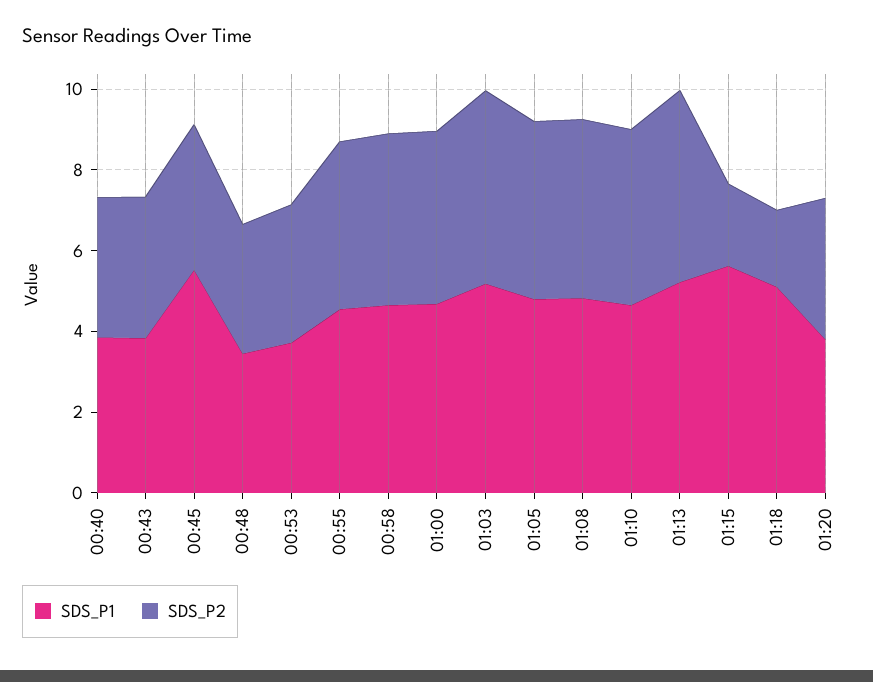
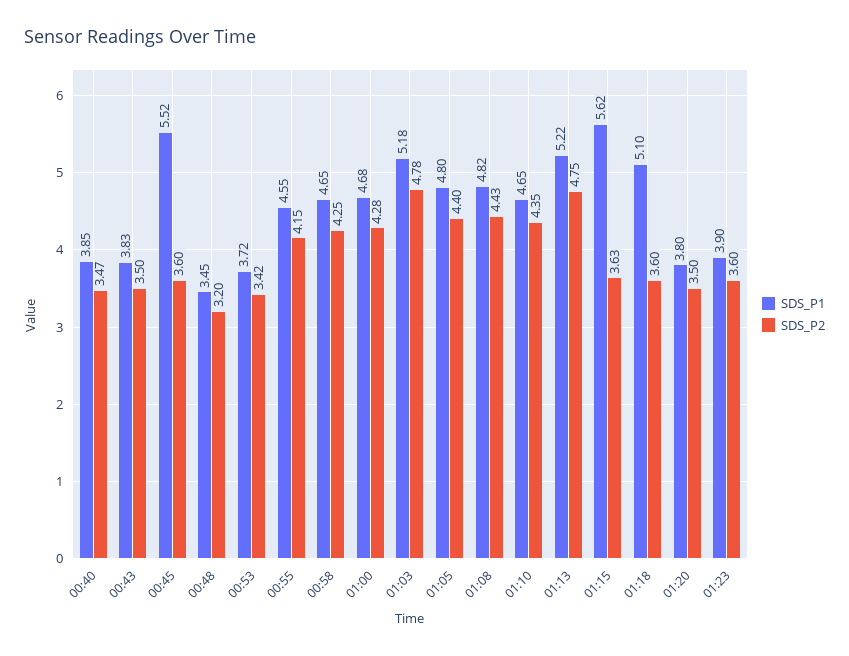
SDS_P2, 01:15: 2 -> 3.63
SDS_P2, 01:18: 2 -> 3.6
SDS_P1, 01:23: none -> 3.9
SDS_P2, 01:23: none -> 3.6

